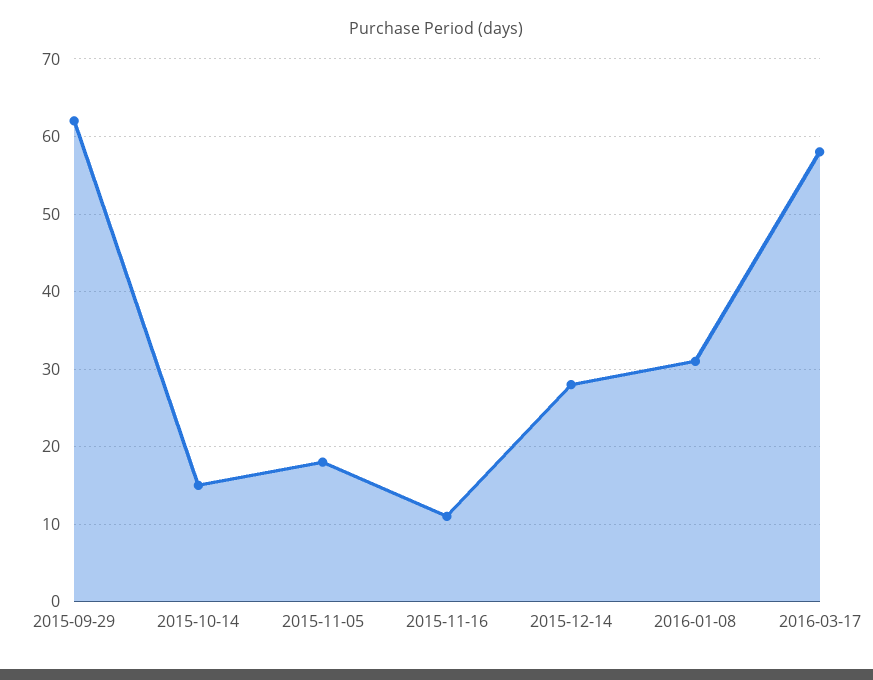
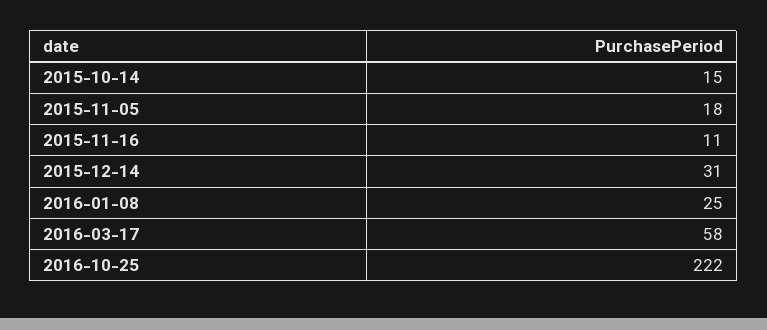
2015-09-29: 62 -> none
2015-12-14: 28 -> 31
2016-01-08: 31 -> 25
2016-10-25: none -> 222

